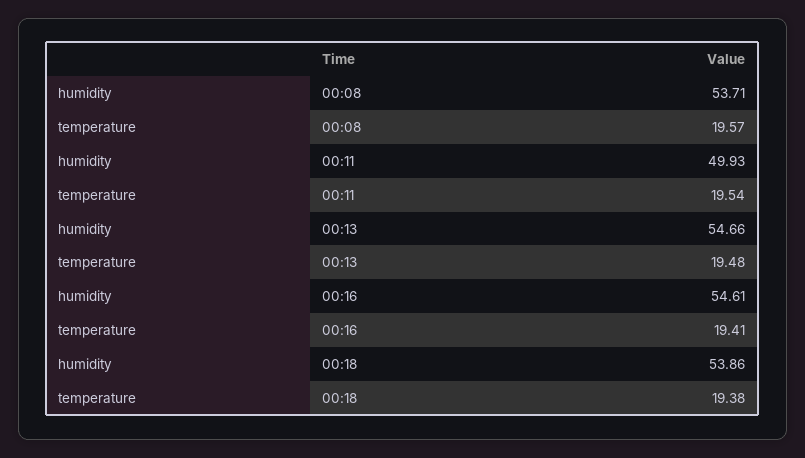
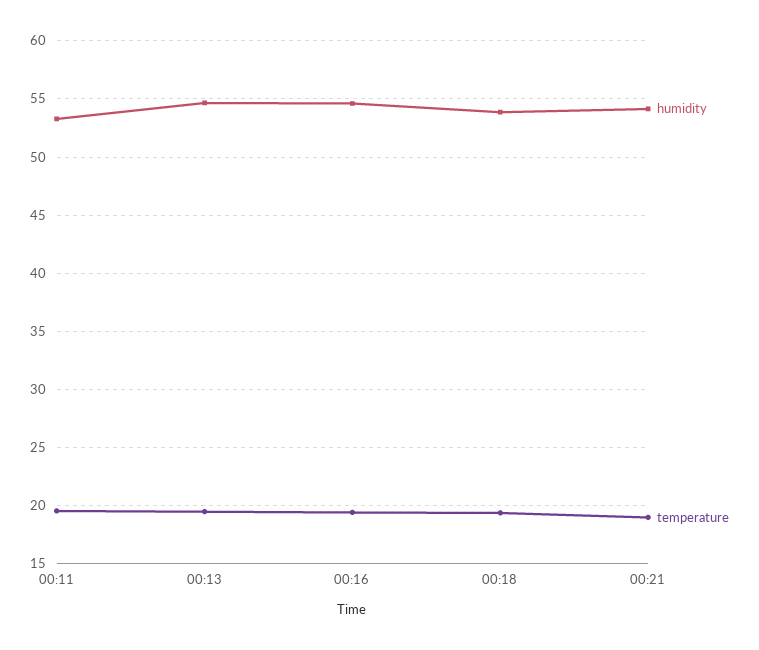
humidity, 00:08: 53.71 -> none
temperature, 00:08: 19.57 -> none
humidity, 00:11: 49.93 -> 53
humidity, 00:21: none -> 54
temperature, 00:21: none -> 19

